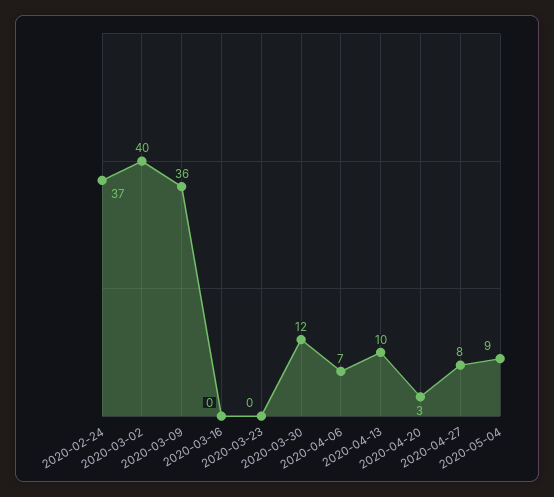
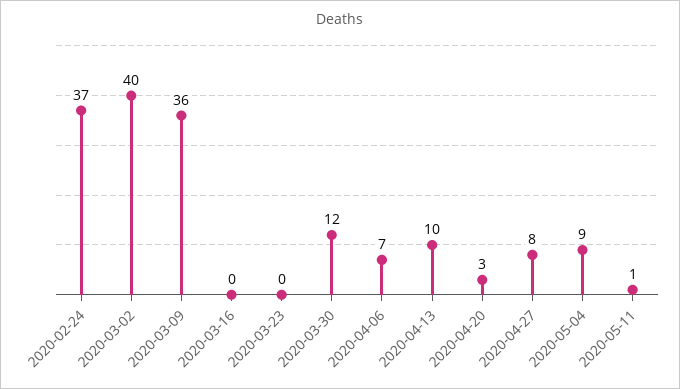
2020-05-11: none -> 1

